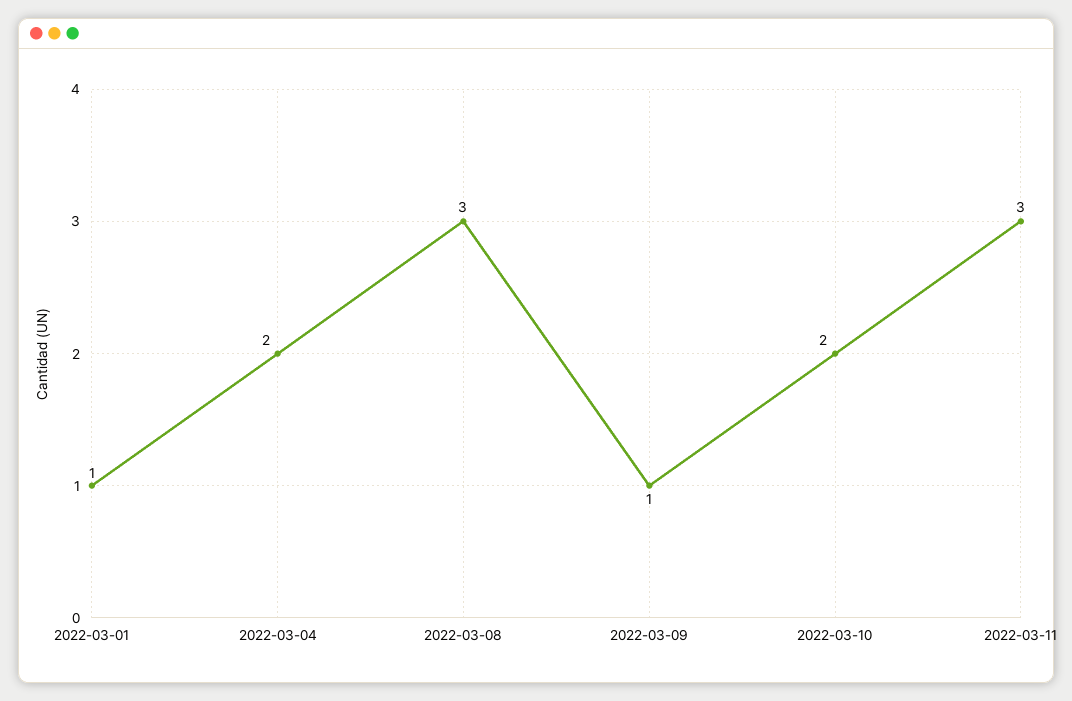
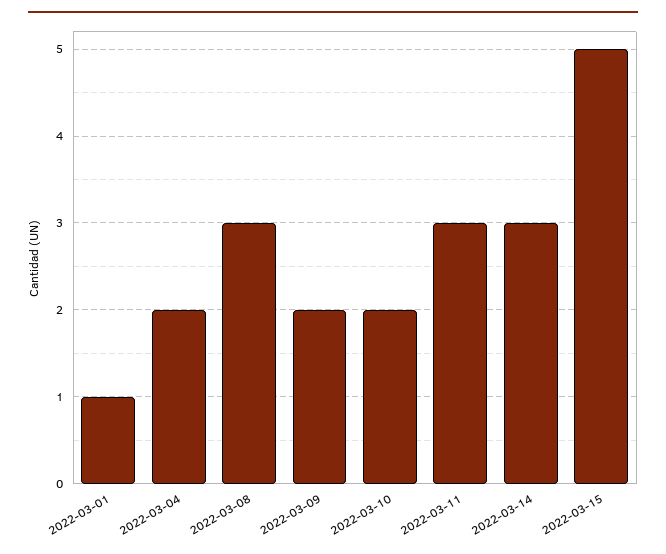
2022-03-09: 1 -> 2
2022-03-14: none -> 3
2022-03-15: none -> 5

